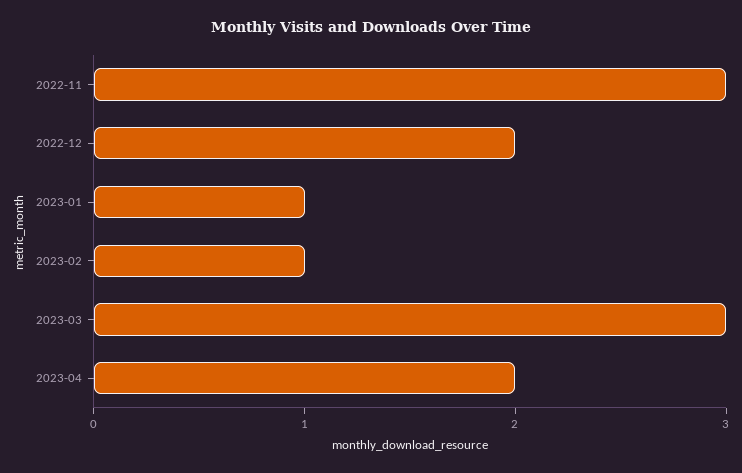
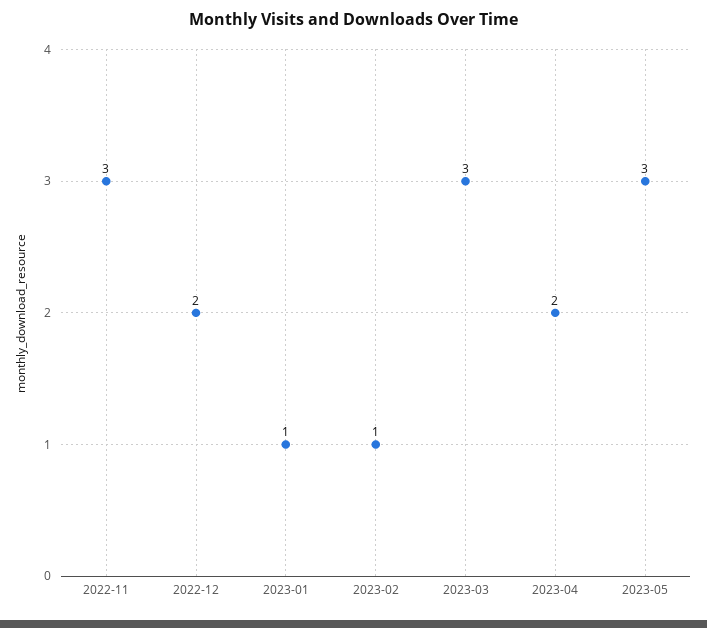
2023-05: none -> 3

